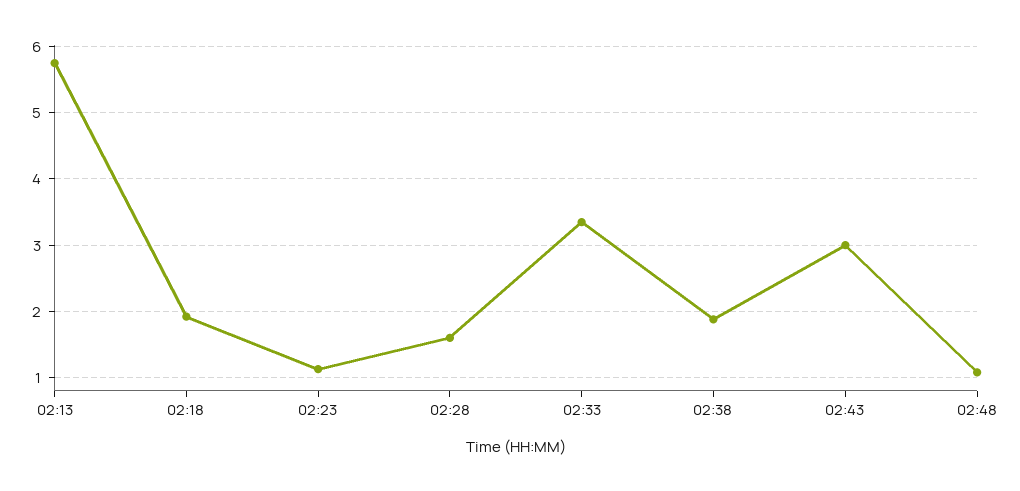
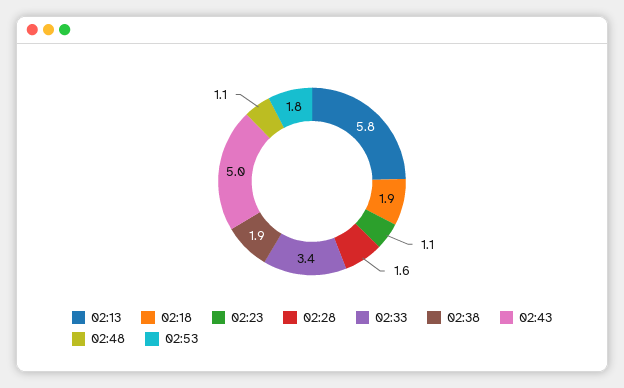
02:43: 3 -> 5
02:53: none -> 1.8

